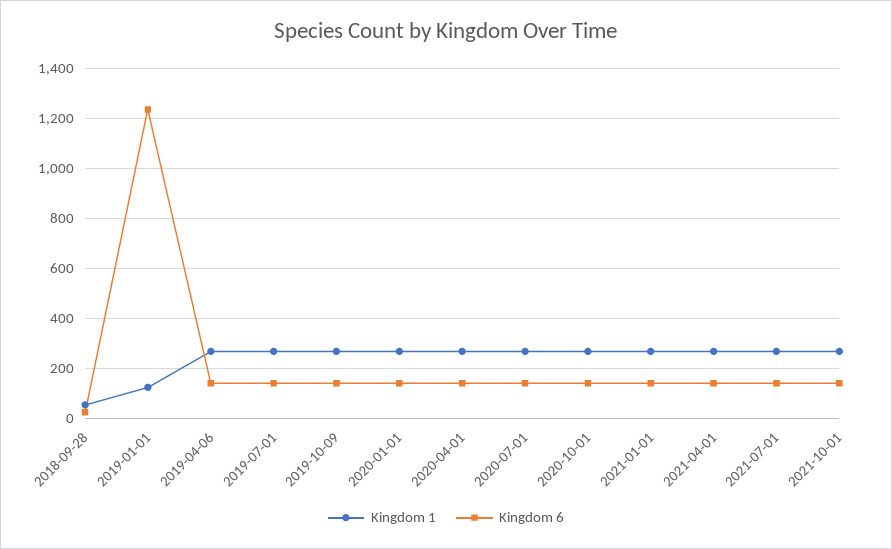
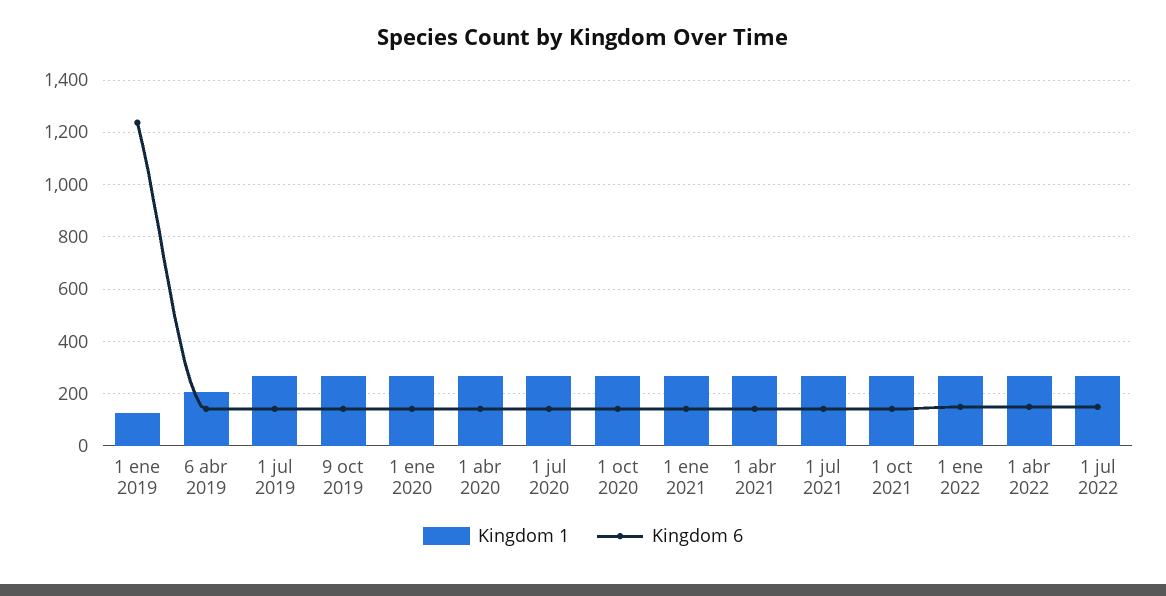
Kingdom 1, 2018-09-28: 50 -> none
Kingdom 6, 2018-09-28: 25 -> none
Kingdom 1, 2019-04-06: 275 -> 200
Kingdom 1, 1 ene 2022: none -> 275
Kingdom 6, 1 ene 2022: none -> 150
Kingdom 1, 1 abr 2022: none -> 275
Kingdom 6, 1 abr 2022: none -> 150
Kingdom 1, 1 jul 2022: none -> 275
Kingdom 6, 1 jul 2022: none -> 150

